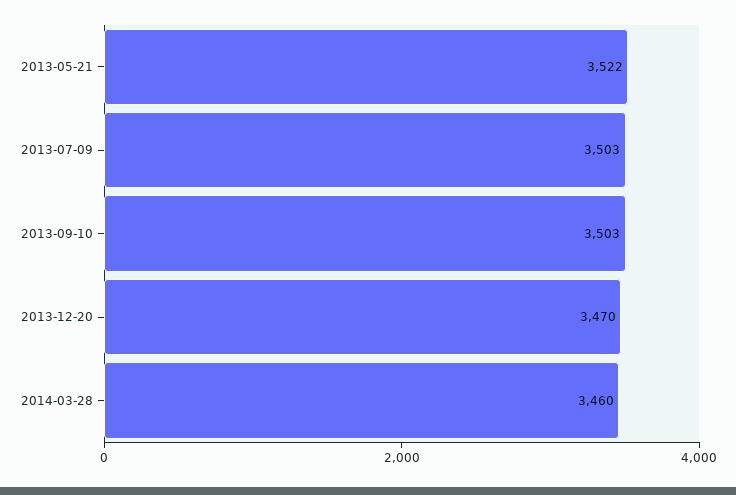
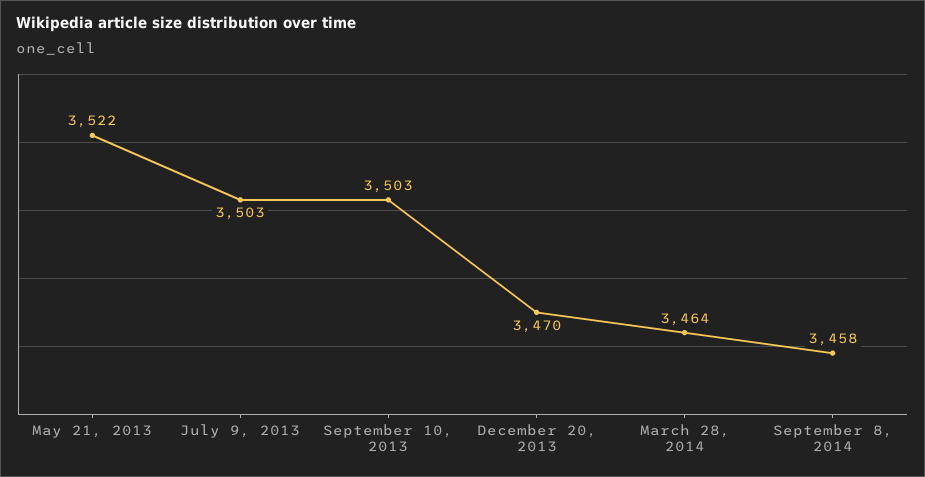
2014-03-28: 3460 -> 3464
September 8, 2014: none -> 3458

